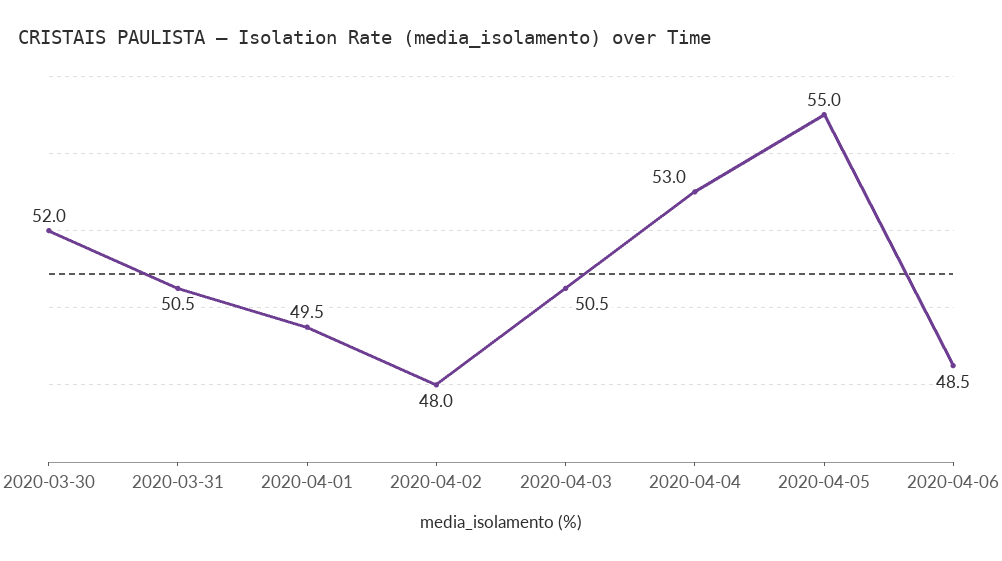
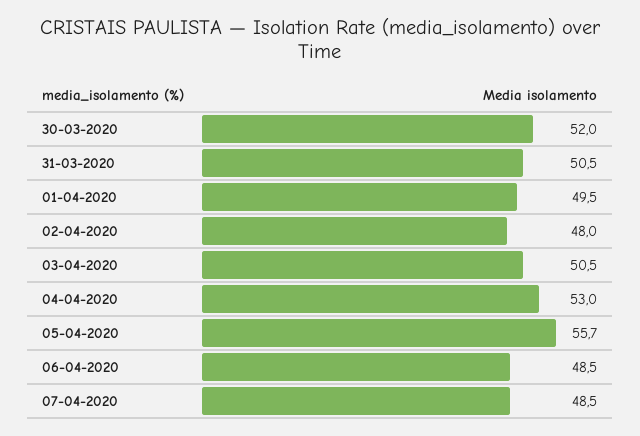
2020-04-05: 55 -> 55.7
07-04-2020: none -> 48.5

